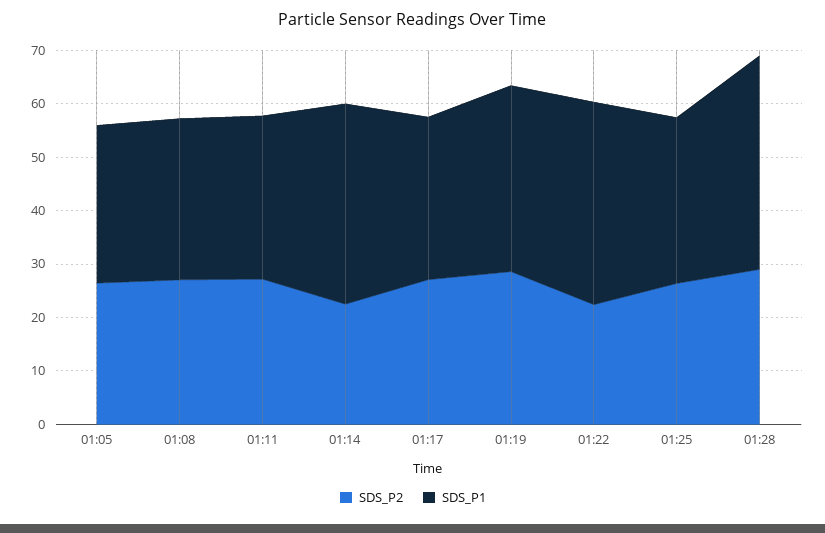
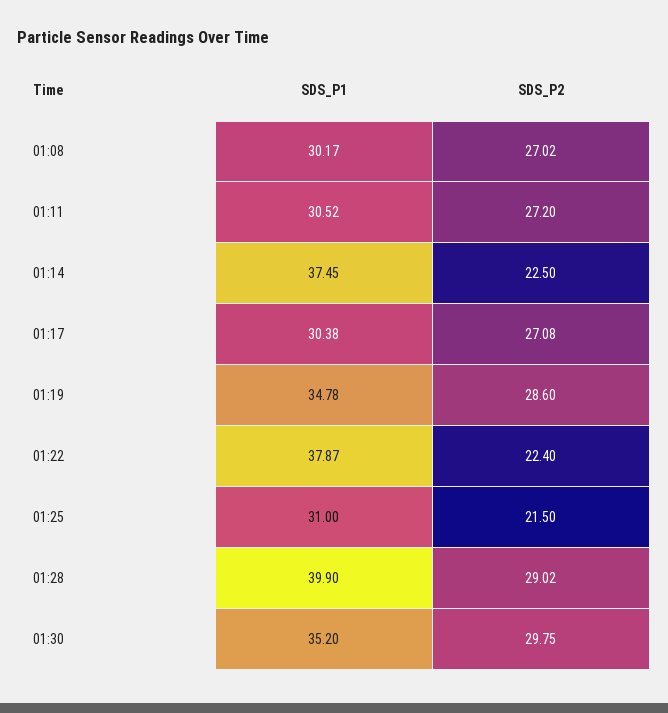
SDS_P2, 01:05: 26 -> none
SDS_P1, 01:05: 30 -> none
SDS_P2, 01:25: 26 -> 21.5
SDS_P1, 01:30: none -> 35.2
SDS_P2, 01:30: none -> 29.75

